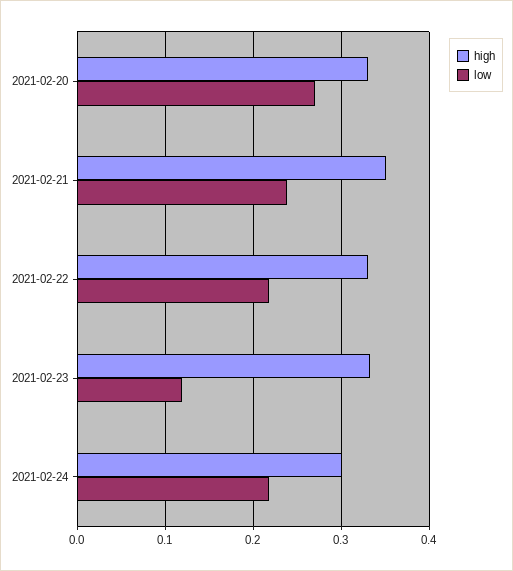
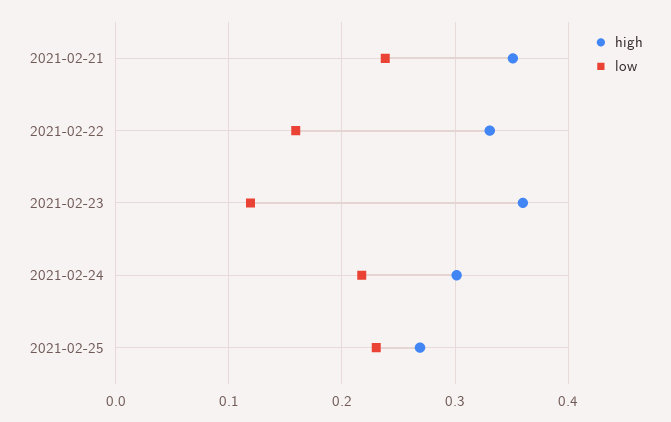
high, 2021-02-20: 0.33 -> none
low, 2021-02-20: 0.27 -> none
low, 2021-02-22: 0.22 -> 0.16
high, 2021-02-23: 0.33 -> 0.36
high, 2021-02-25: none -> 0.27
low, 2021-02-25: none -> 0.23

